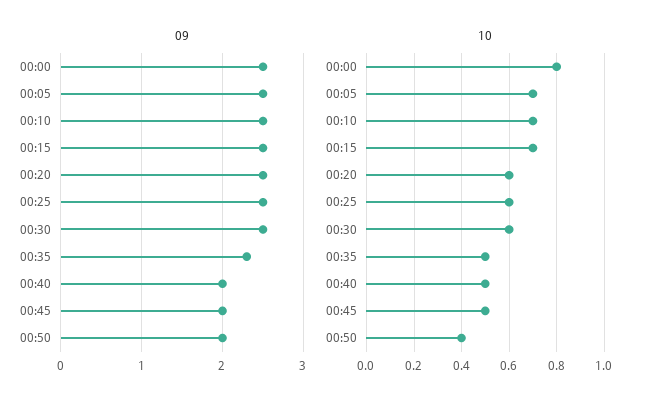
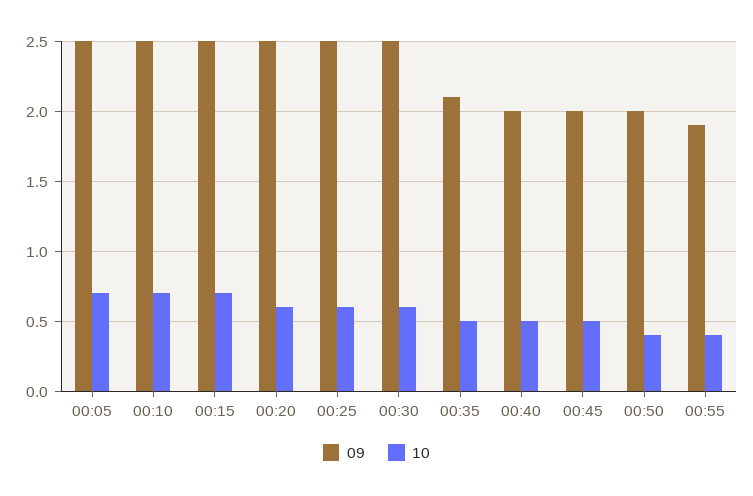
09, 00:00: 2.5 -> none
09, 00:35: 2.3 -> 2.1
10, 00:00: 0.8 -> none
09, 00:55: none -> 1.9
10, 00:55: none -> 0.4

